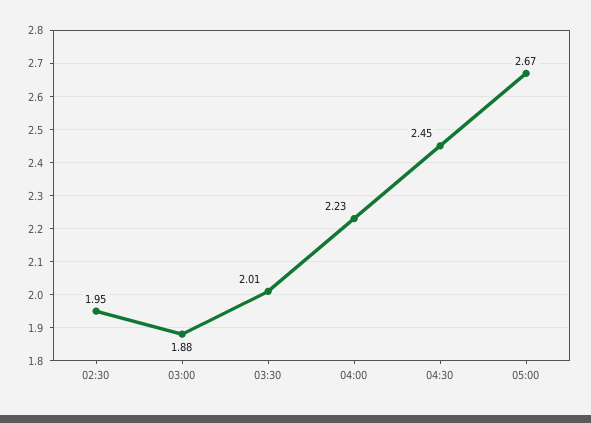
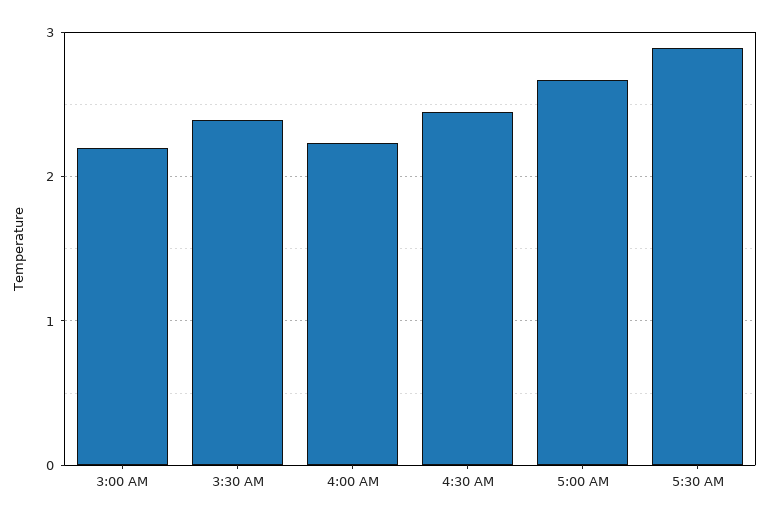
02:30: 1.95 -> none
03:00: 1.88 -> 2.2
03:30: 2.01 -> 2.4
5:30 AM: none -> 2.9

